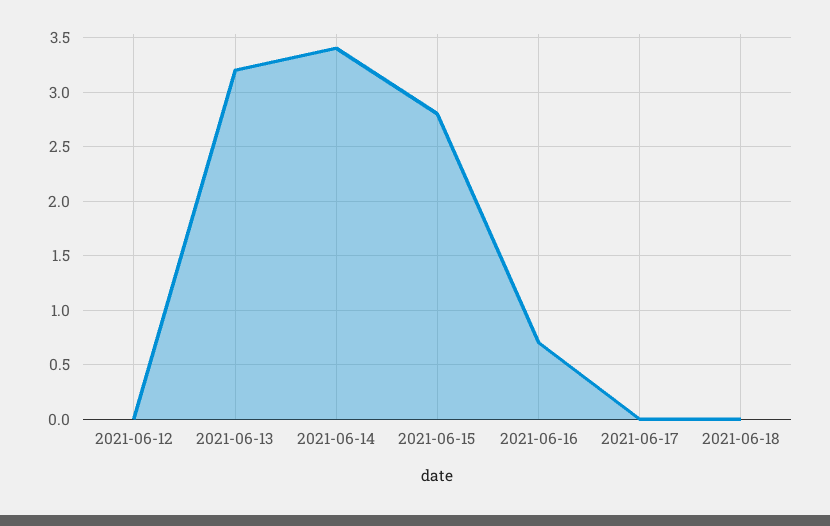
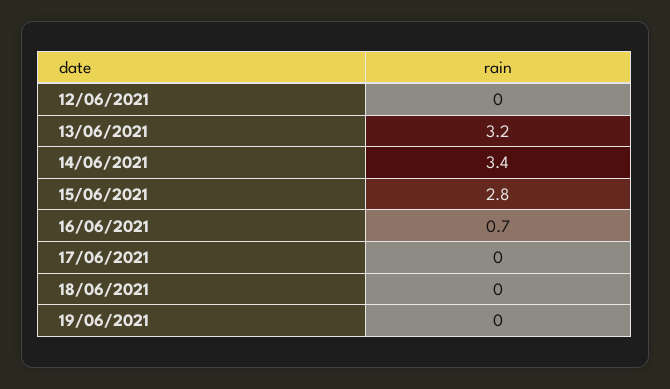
19/06/2021: none -> 0

